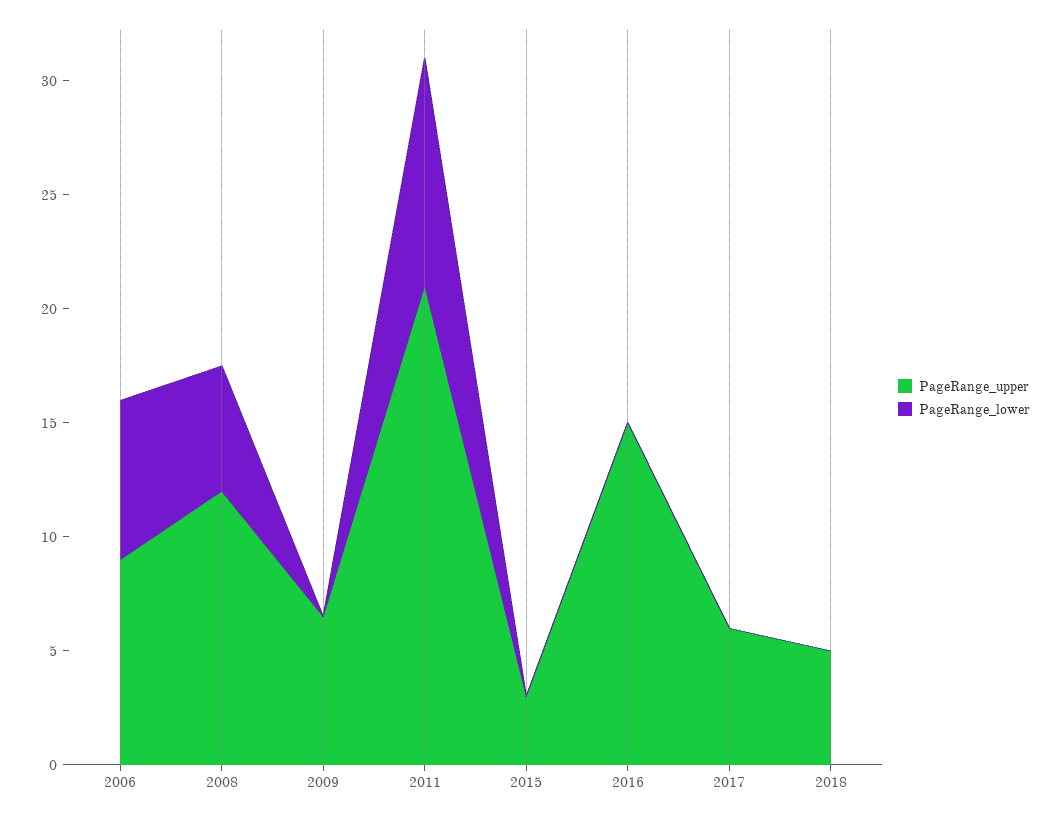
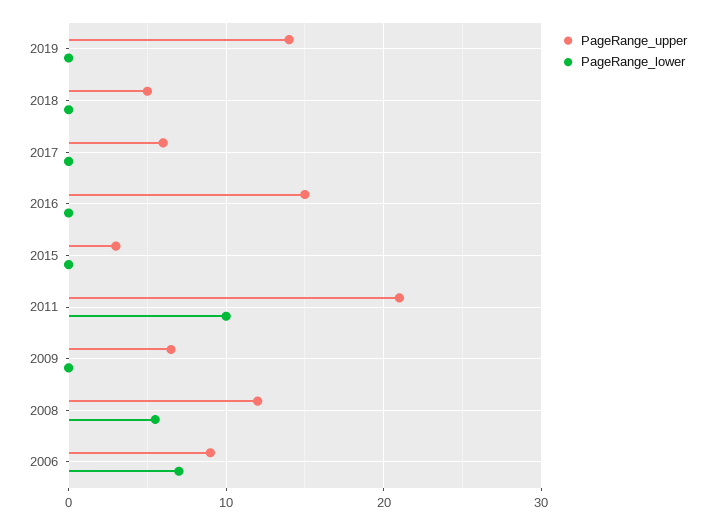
PageRange_upper, 2019: none -> 14
PageRange_lower, 2019: none -> 0

